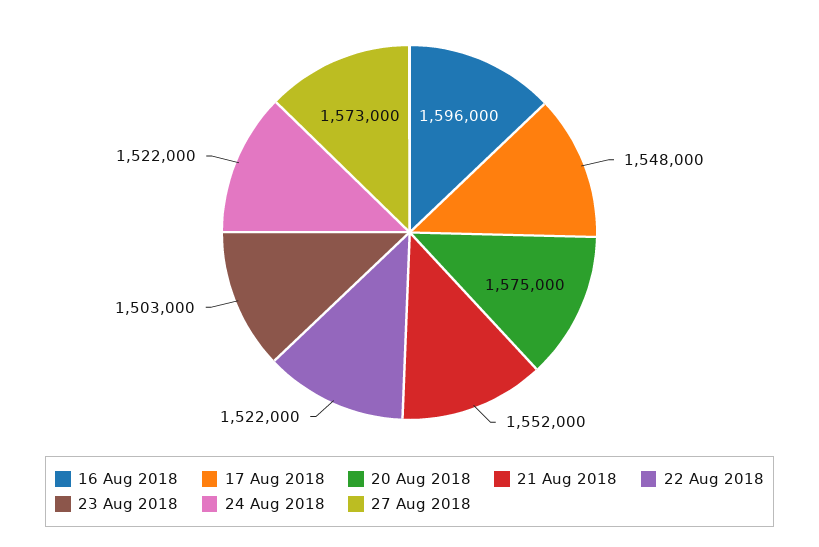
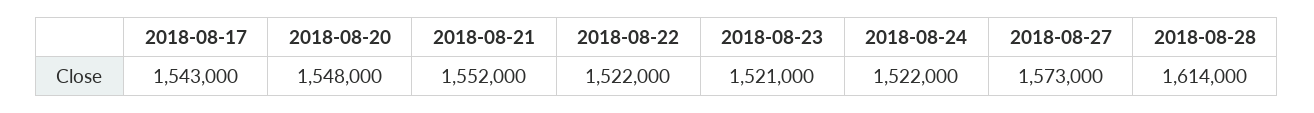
16 Aug 2018: 1596000 -> none
17 Aug 2018: 1548000 -> 1543000
20 Aug 2018: 1575000 -> 1548000
23 Aug 2018: 1503000 -> 1521000
2018-08-28: none -> 1614000

